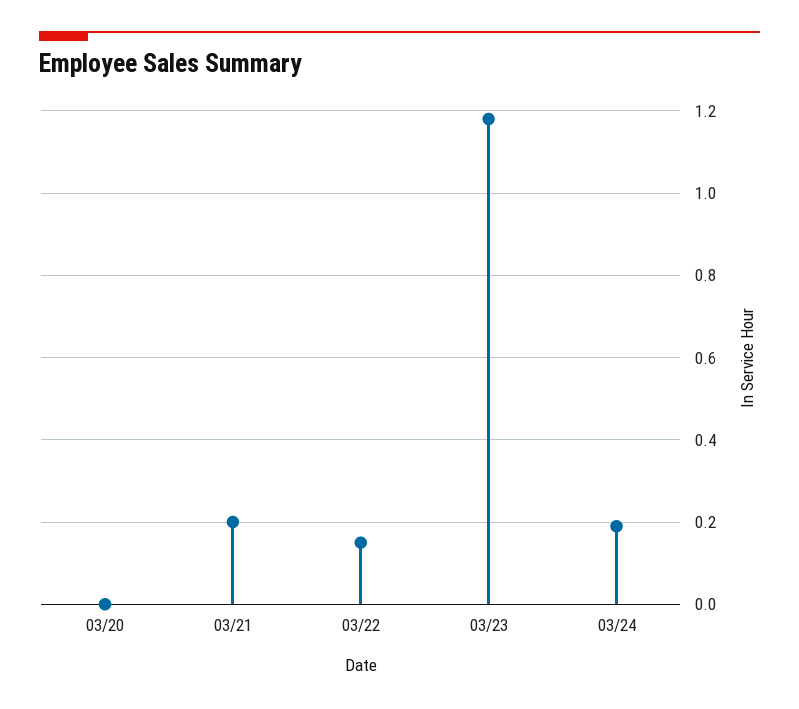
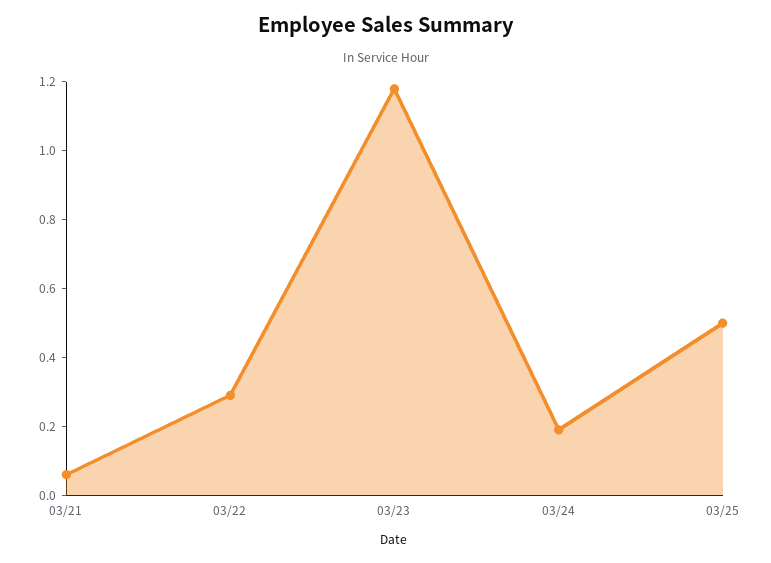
03/20: 0 -> none
03/21: 0.2 -> 0.05
03/22: 0.15 -> 0.3
03/25: none -> 0.5

